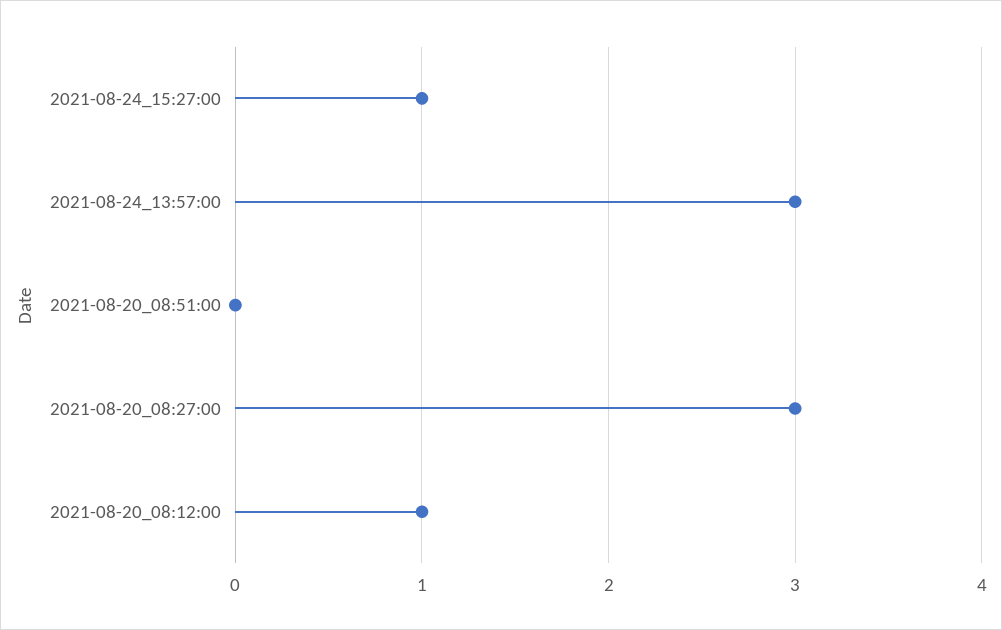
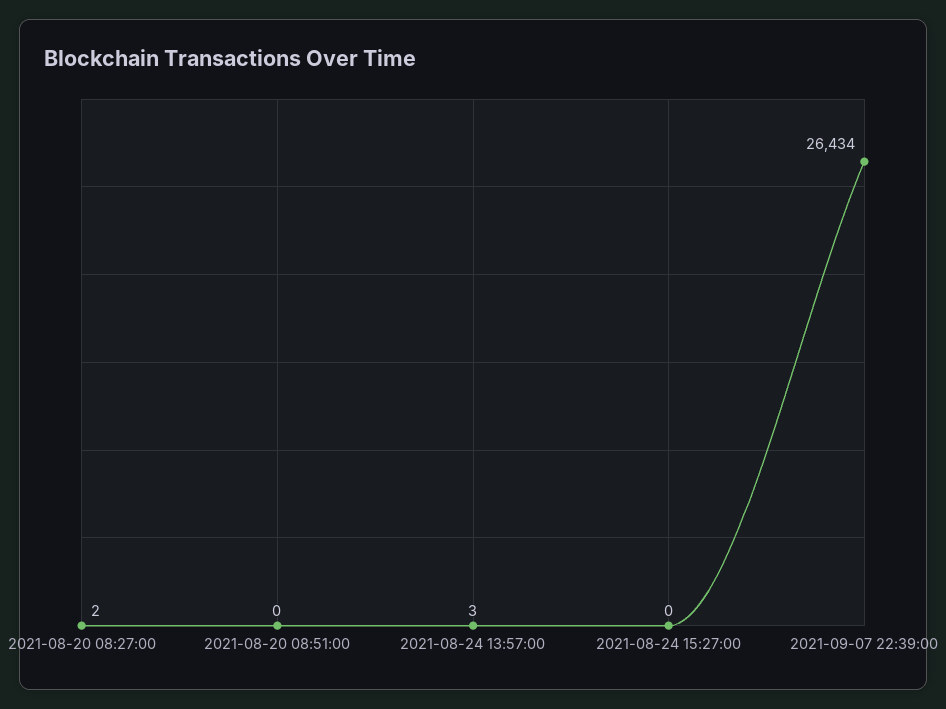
2021-08-24_15:27:00: 1 -> 0
2021-08-20_08:27:00: 3 -> 2
2021-08-20_08:12:00: 1 -> none
2021-09-07 22:39:00: none -> 26434

